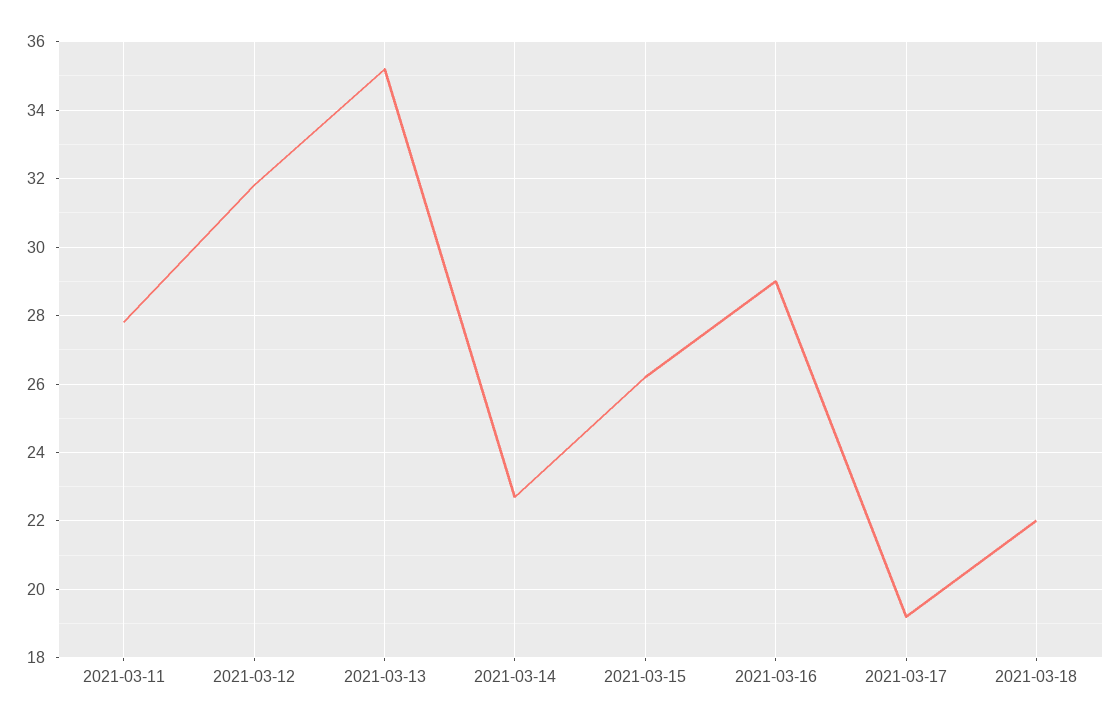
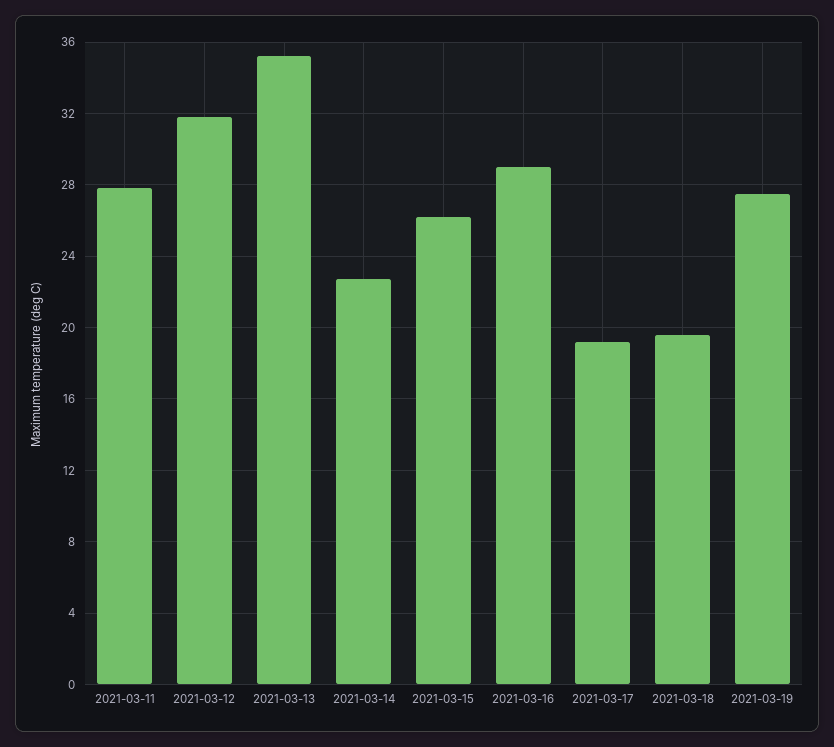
2021-03-18: 22 -> 19.5
2021-03-19: none -> 27.5

